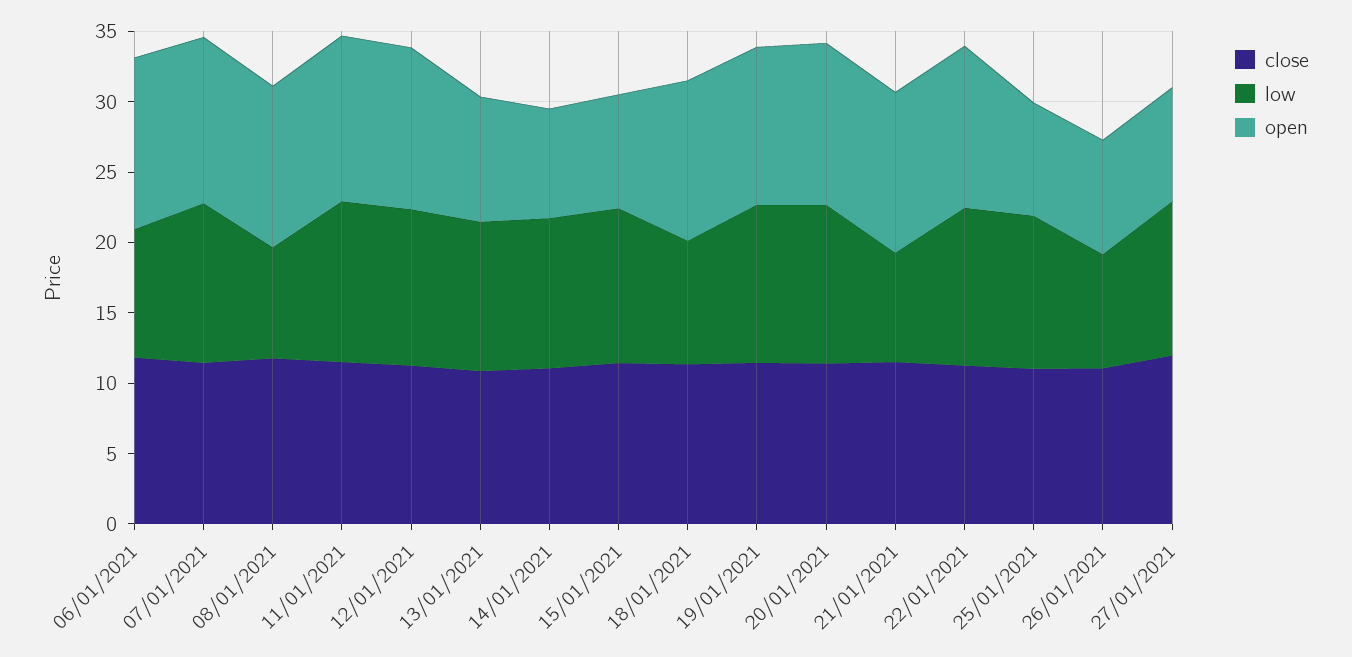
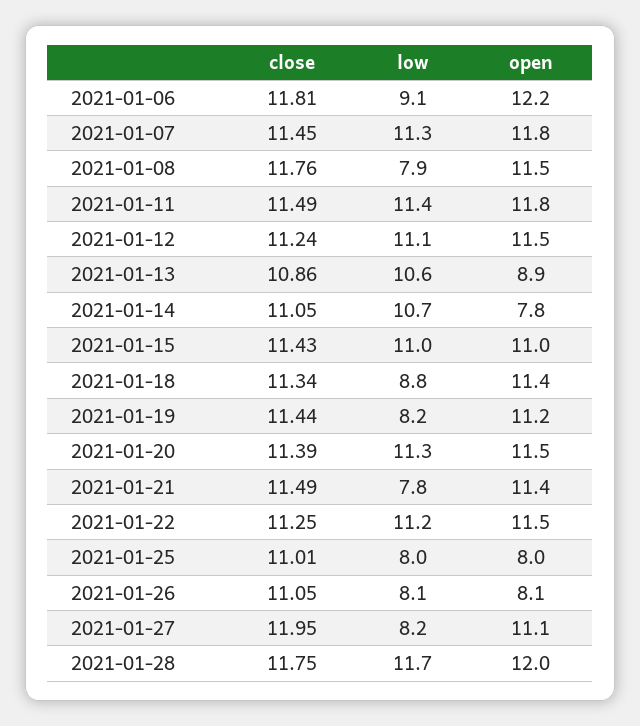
open, 15/01/2021: 8 -> 11
low, 19/01/2021: 11 -> 8.2
low, 25/01/2021: 11 -> 8
low, 27/01/2021: 11 -> 8.2
open, 27/01/2021: 8 -> 11.1
close, 2021-01-28: none -> 11.75
low, 2021-01-28: none -> 11.7
open, 2021-01-28: none -> 12

